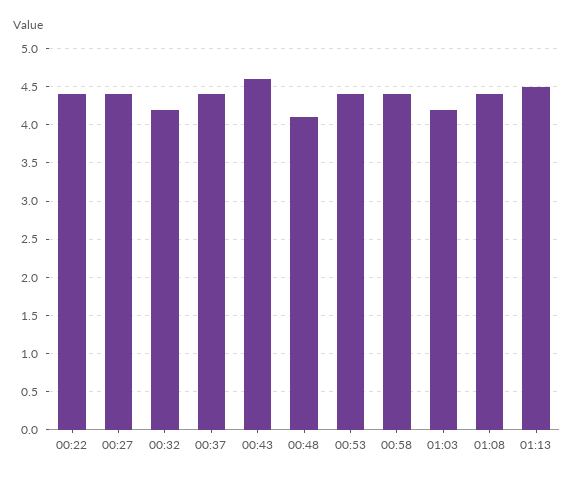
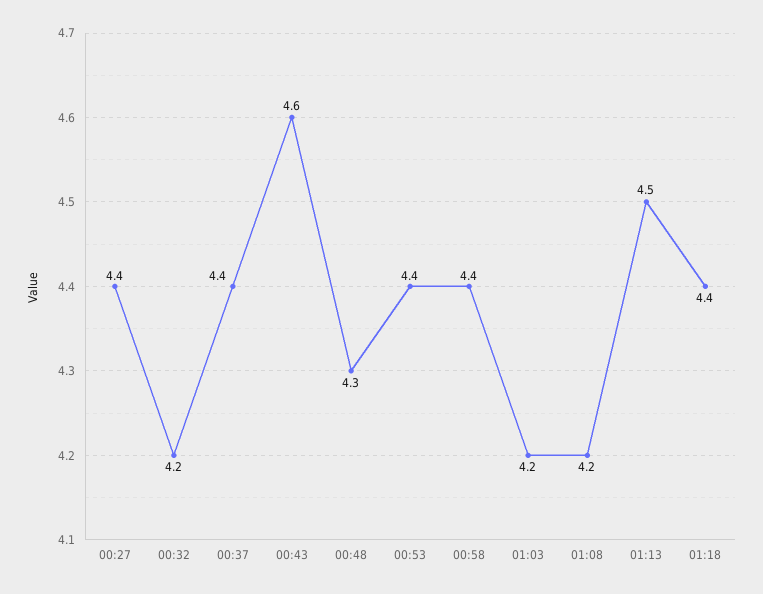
00:22: 4.4 -> none
00:48: 4.1 -> 4.3
01:08: 4.4 -> 4.2
01:18: none -> 4.4

